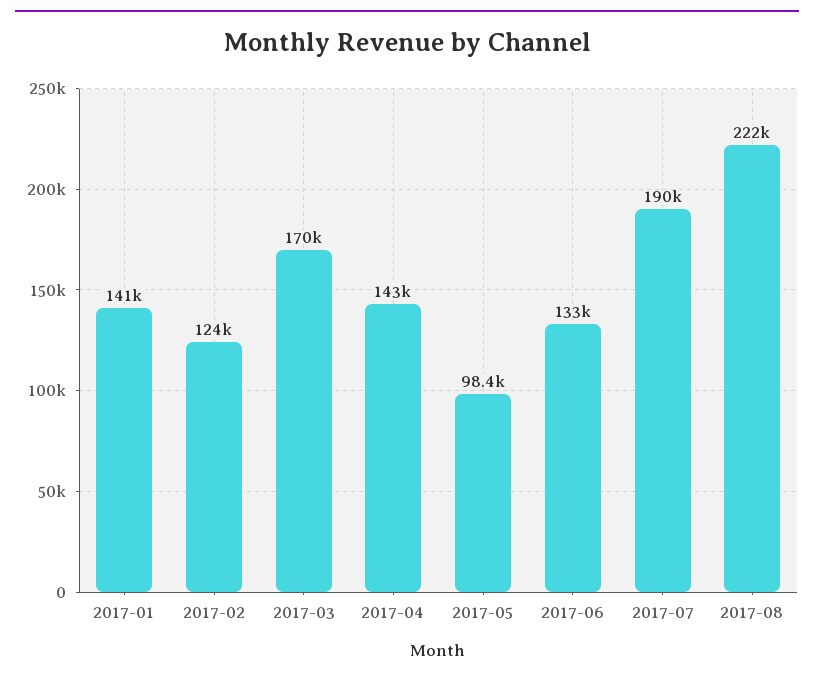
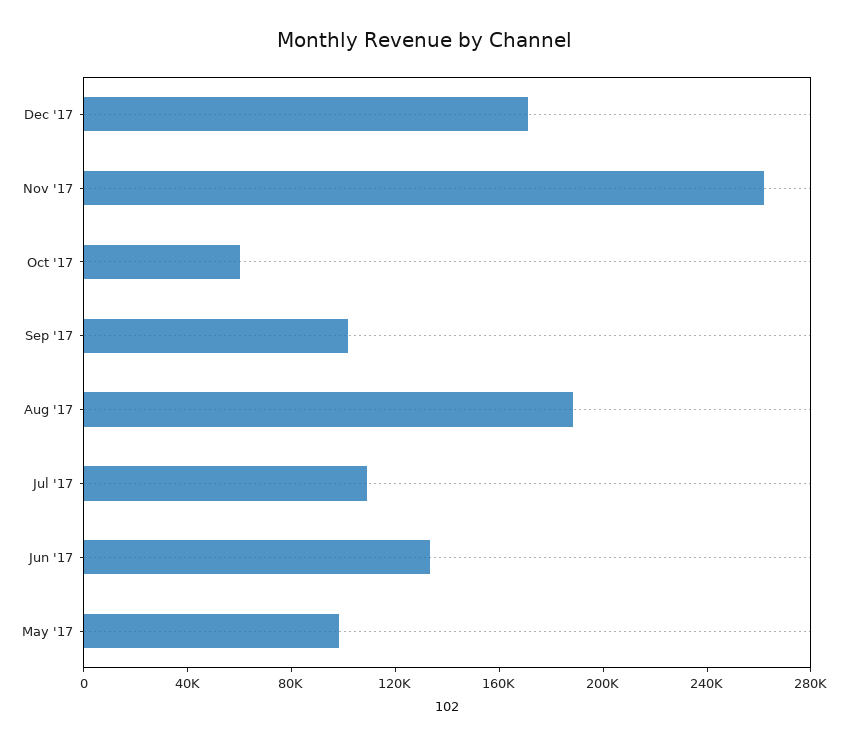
2017-01: 141000 -> none
2017-02: 124000 -> none
2017-03: 170000 -> none
2017-04: 143000 -> none
2017-07: 190000 -> 110000
2017-08: 222000 -> 190000
Dec '17: none -> 170000
Nov '17: none -> 260000
Oct '17: none -> 60000
Sep '17: none -> 100000

